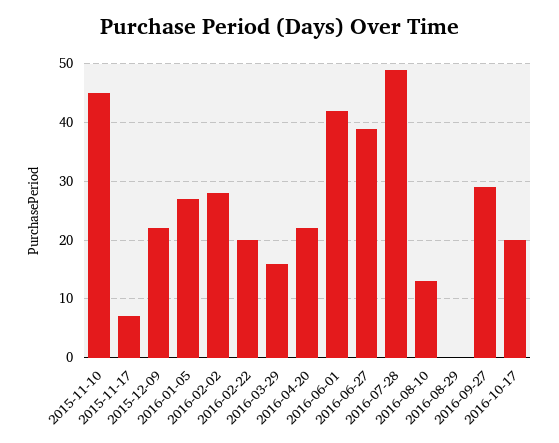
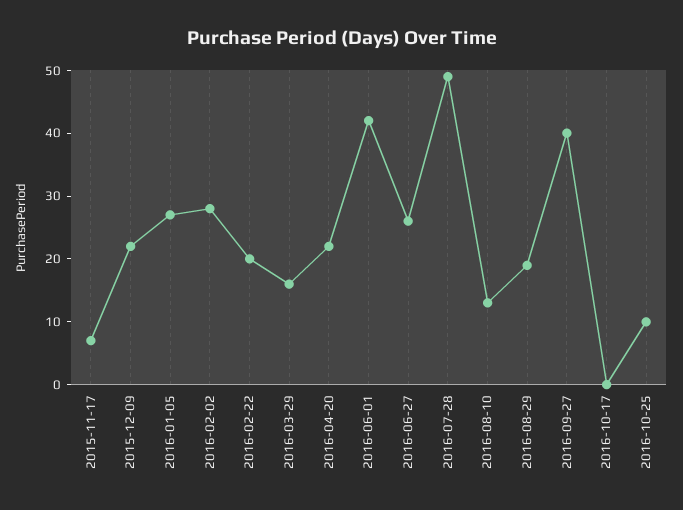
2015-11-10: 45 -> none
2016-06-27: 40 -> 25
2016-08-29: 0 -> 20
2016-09-27: 30 -> 40
2016-10-17: 20 -> 0
2016-10-25: none -> 10

